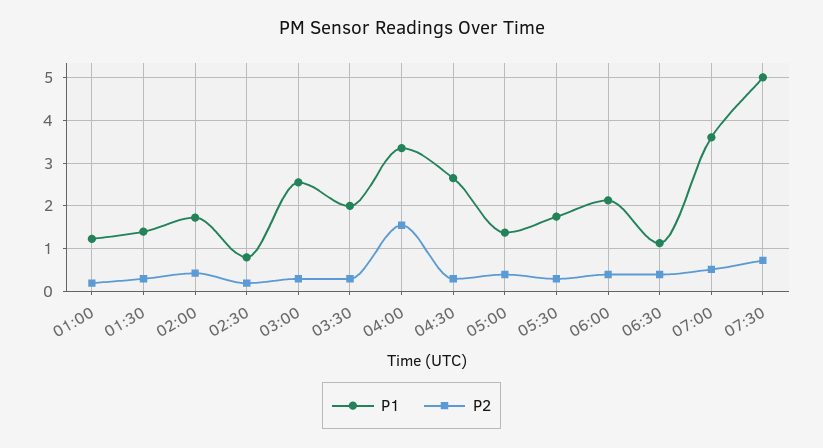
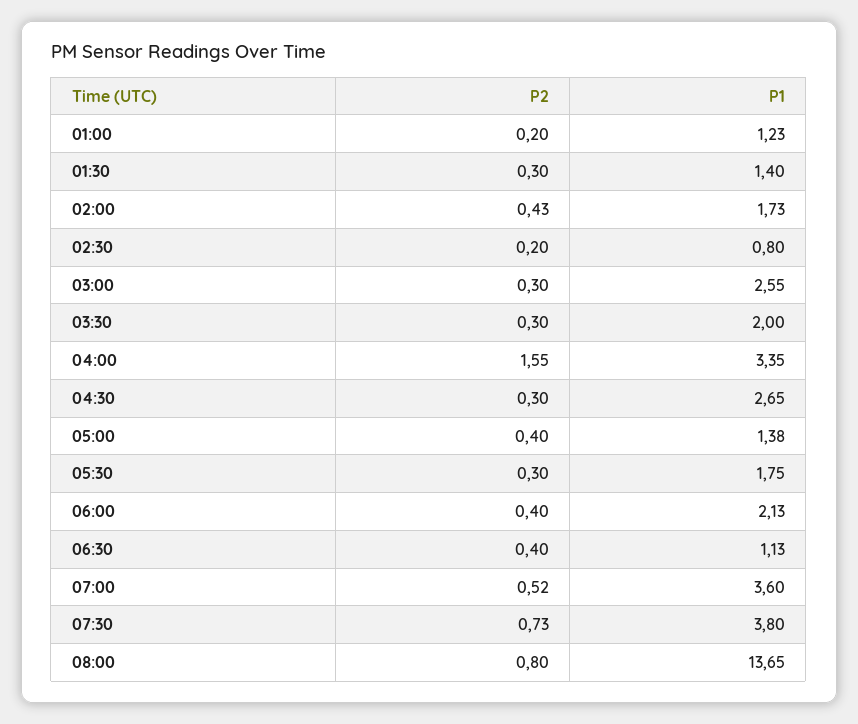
P1, 07:30: 5 -> 3.8
P2, 08:00: none -> 0.8
P1, 08:00: none -> 13.65

